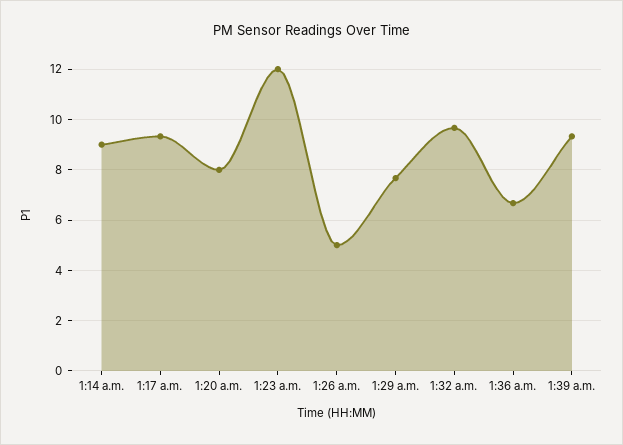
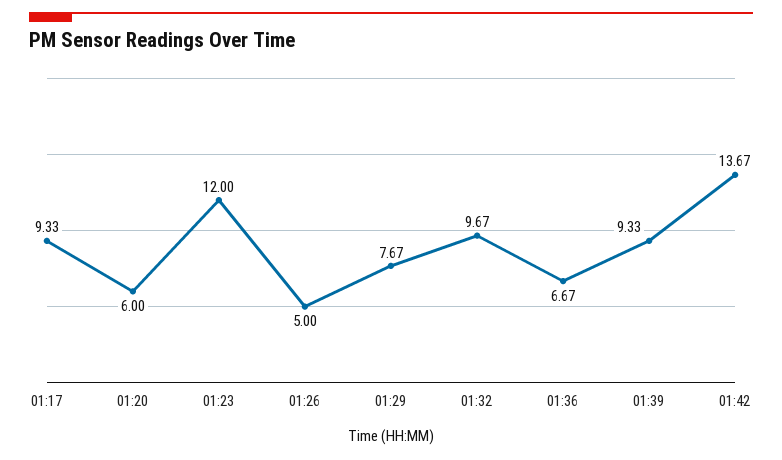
1:14 a.m.: 9 -> none
1:20 a.m.: 8 -> 6
01:42: none -> 13.67

